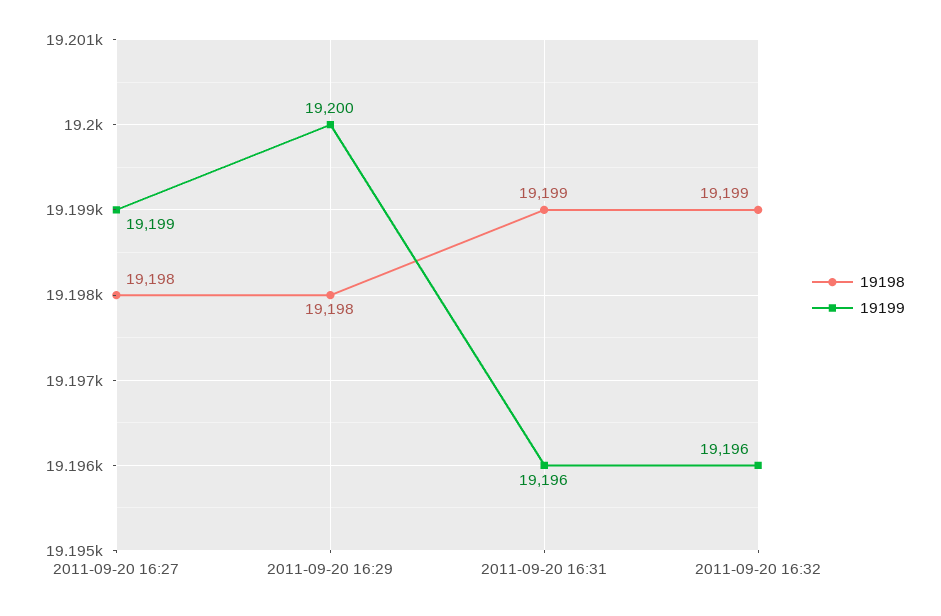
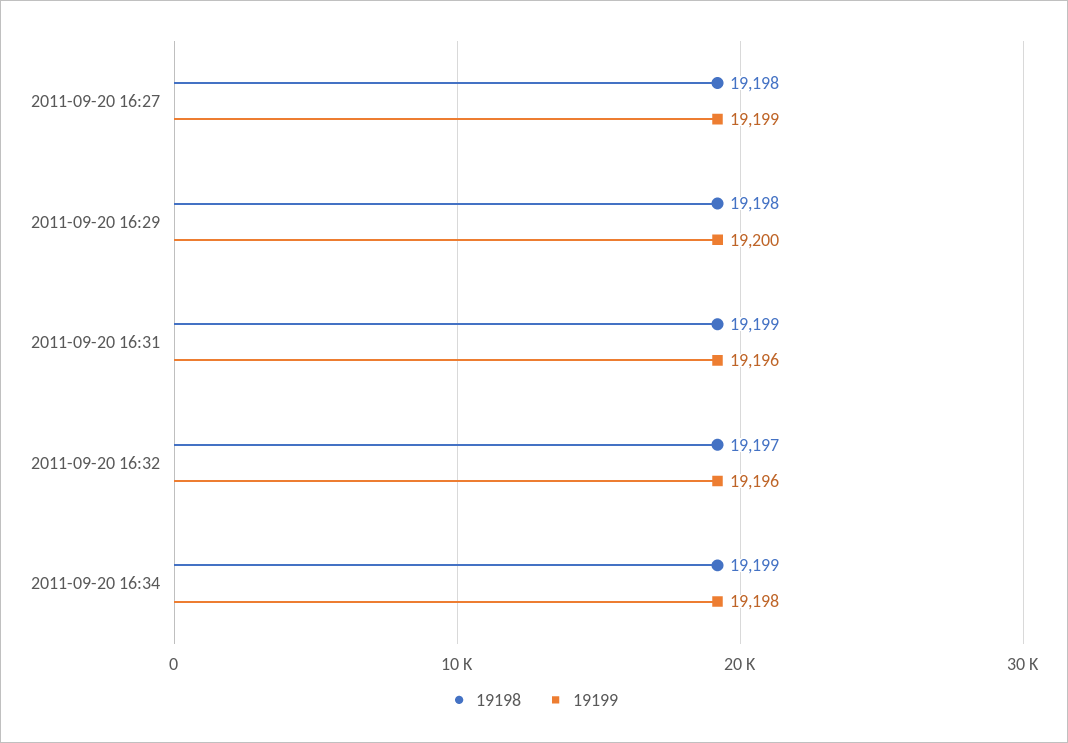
19198, 2011-09-20 16:32: 19199 -> 19197
19198, 2011-09-20 16:34: none -> 19199
19199, 2011-09-20 16:34: none -> 19198

